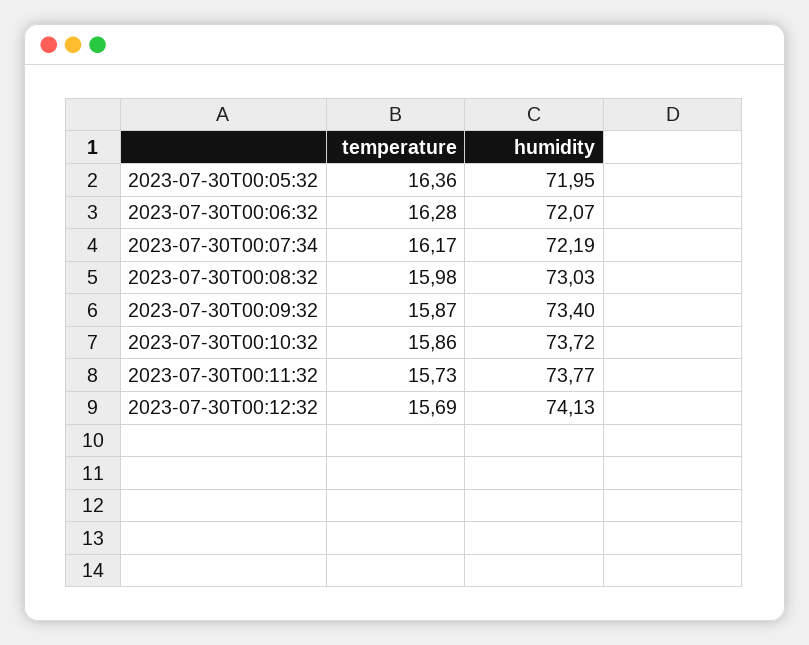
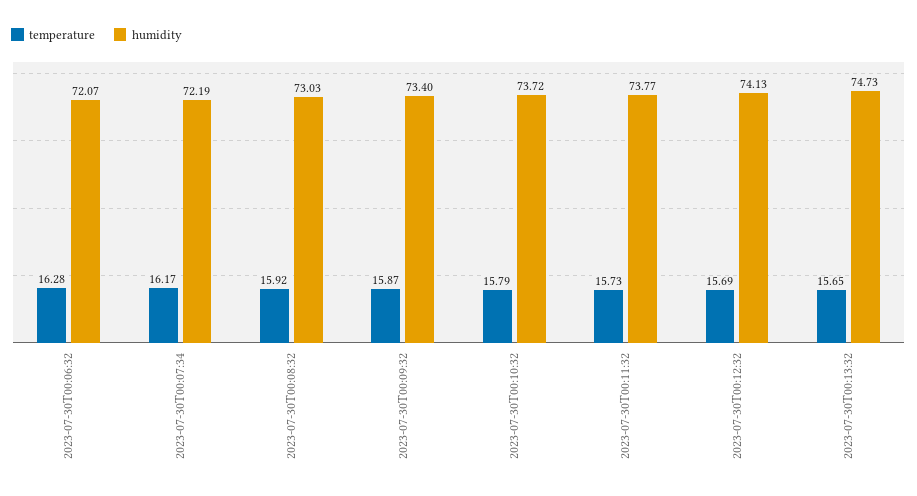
temperature, 2023-07-30T00:05:32: 16.36 -> none
humidity, 2023-07-30T00:05:32: 71.95 -> none
temperature, 2023-07-30T00:08:32: 15.98 -> 15.92
temperature, 2023-07-30T00:10:32: 15.86 -> 15.79
temperature, 2023-07-30T00:13:32: none -> 15.65
humidity, 2023-07-30T00:13:32: none -> 74.73

